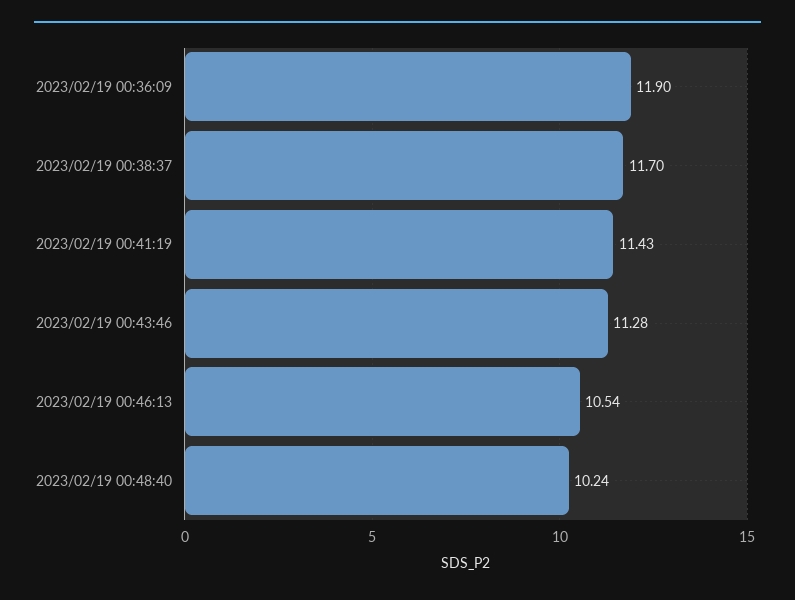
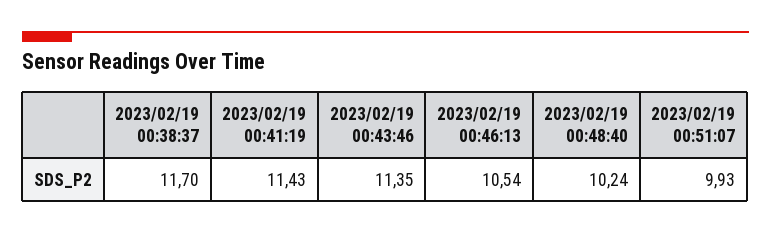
2023/02/19 00:36:09: 11.9 -> none
2023/02/19 00:43:46: 11.28 -> 11.35
2023/02/19 00:51:07: none -> 9.93

